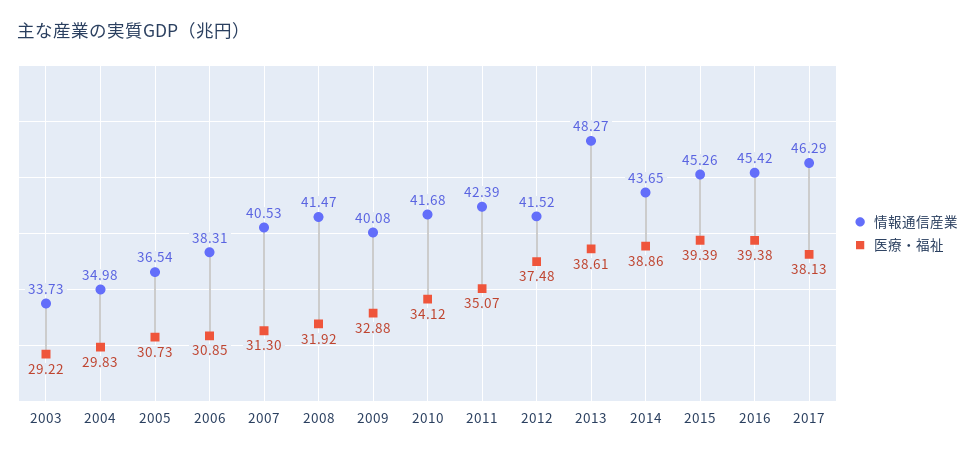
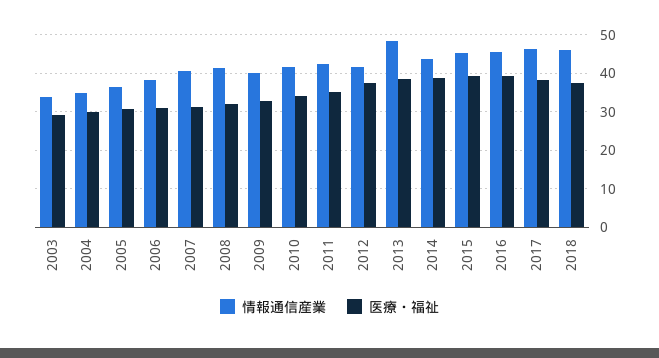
情報通信産業, 2018: none -> 46
医療・福祉, 2018: none -> 38

